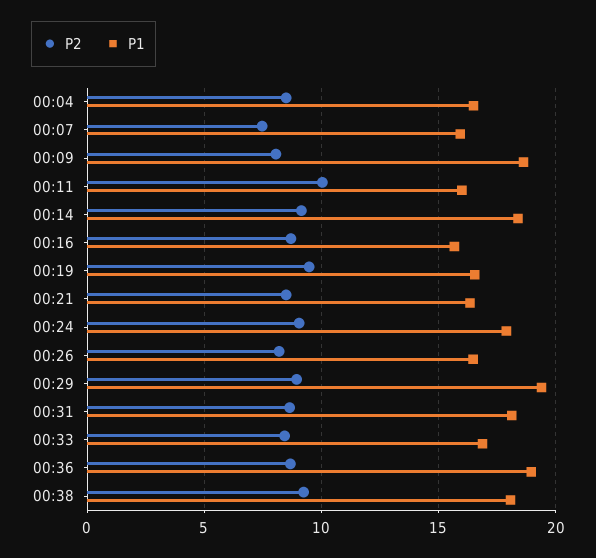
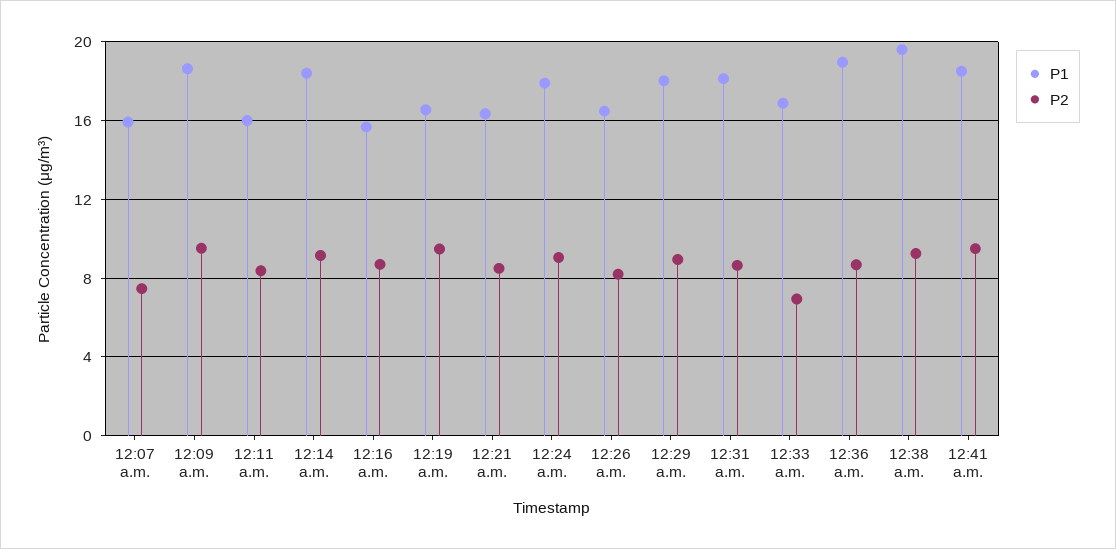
P2, 00:04: 8.5 -> none
P1, 00:04: 16.5 -> none
P2, 00:09: 8 -> 9.5
P2, 00:11: 10 -> 8.5
P1, 00:29: 19.5 -> 18
P2, 00:33: 8.5 -> 7
P1, 00:38: 18 -> 19.5
P1, 12:41 a.m.: none -> 18.5
P2, 12:41 a.m.: none -> 9.5

